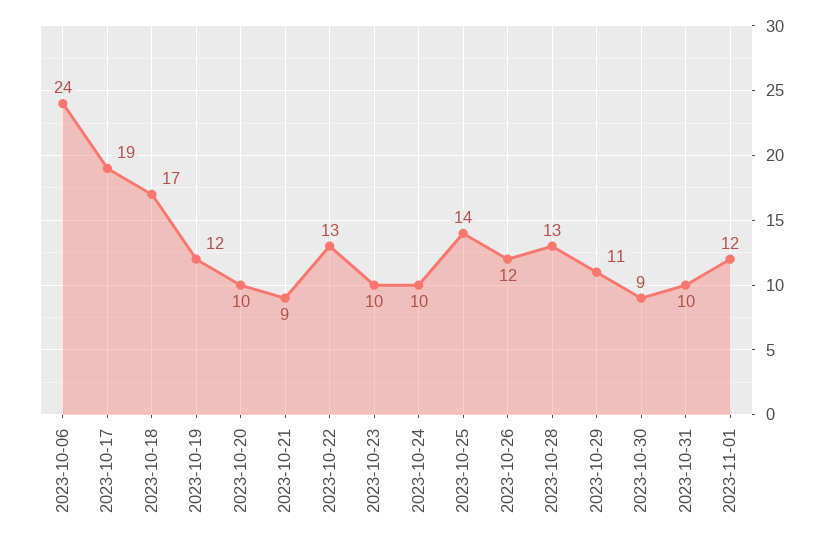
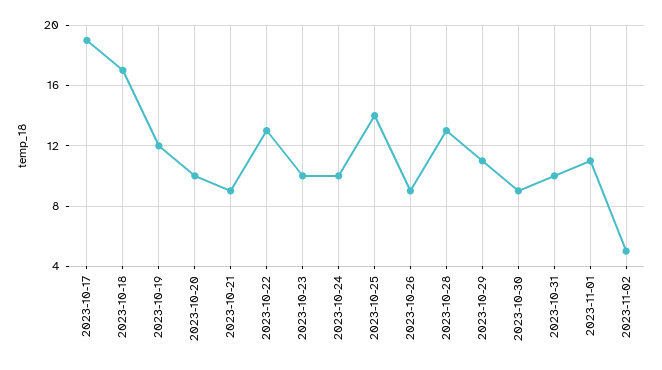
2023-10-06: 24 -> none
2023-10-26: 12 -> 9
2023-11-01: 12 -> 11
2023-11-02: none -> 5

